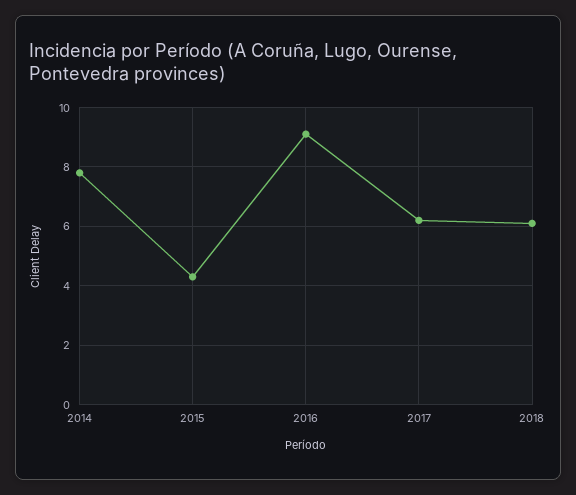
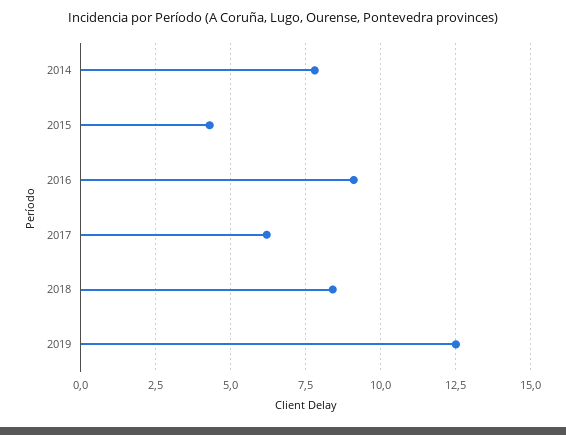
2018: 6 -> 8.5
2019: none -> 12.5

